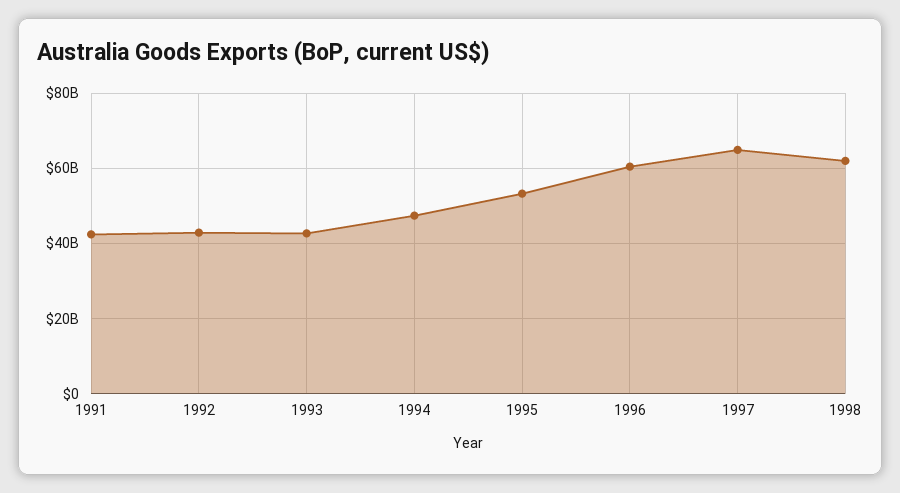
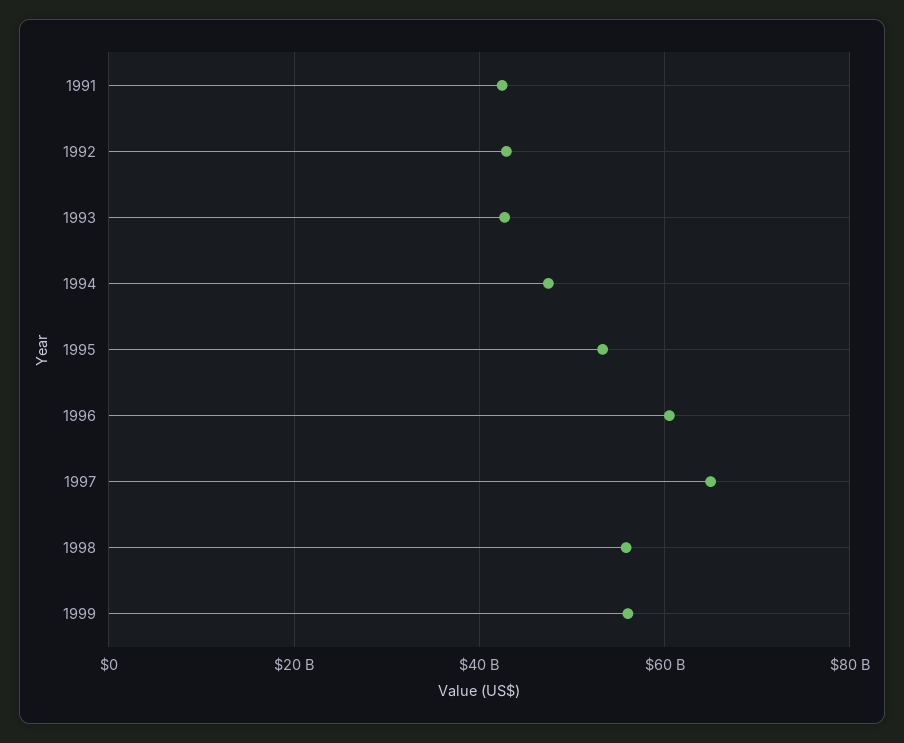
1998: 62000000000 -> 56000000000
1999: none -> 56000000000

